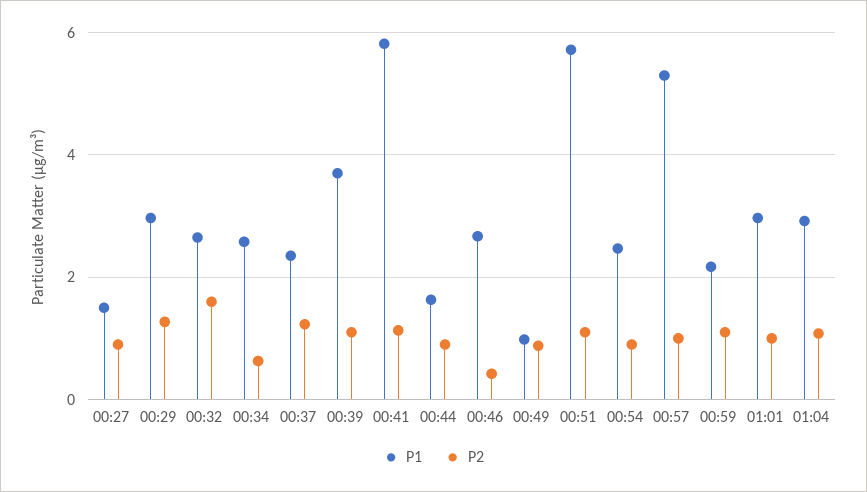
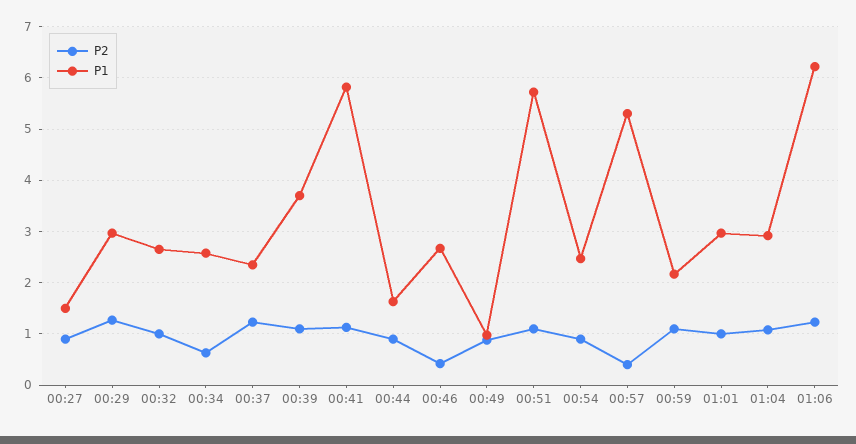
P2, 00:32: 1.6 -> 1
P2, 00:57: 1 -> 0.4
P2, 01:06: none -> 1.2
P1, 01:06: none -> 6.2

